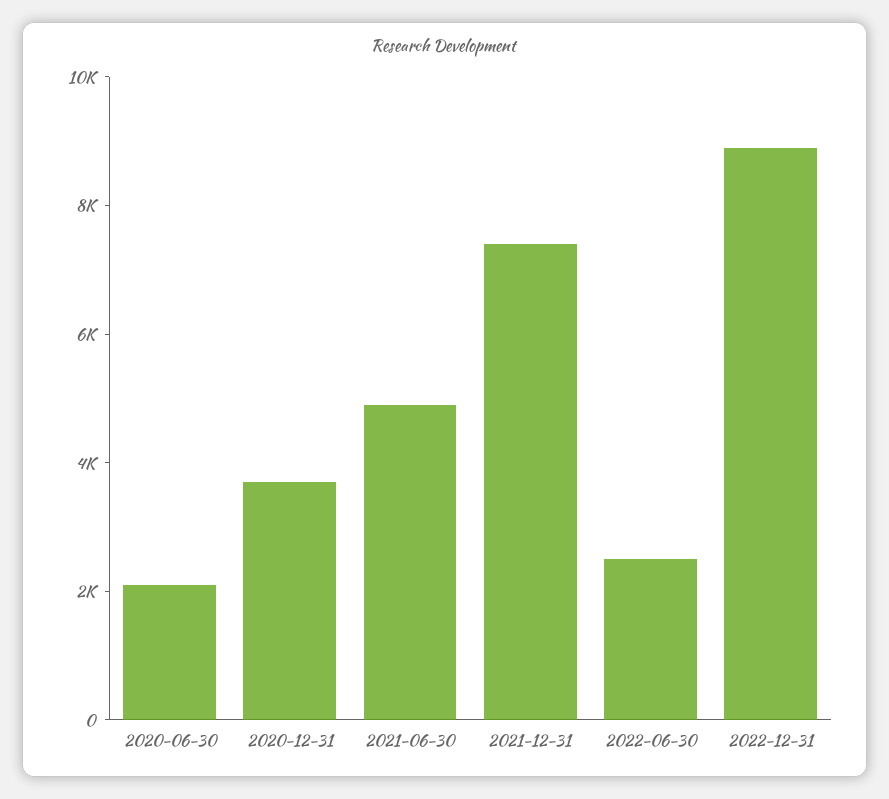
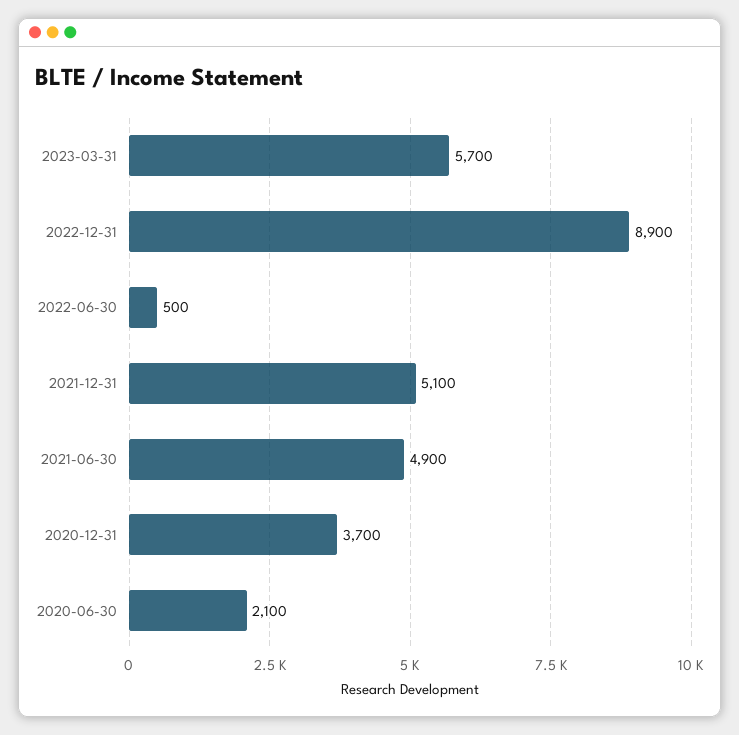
2021-12-31: 7500 -> 5100
2022-06-30: 2500 -> 500
2023-03-31: none -> 5700

